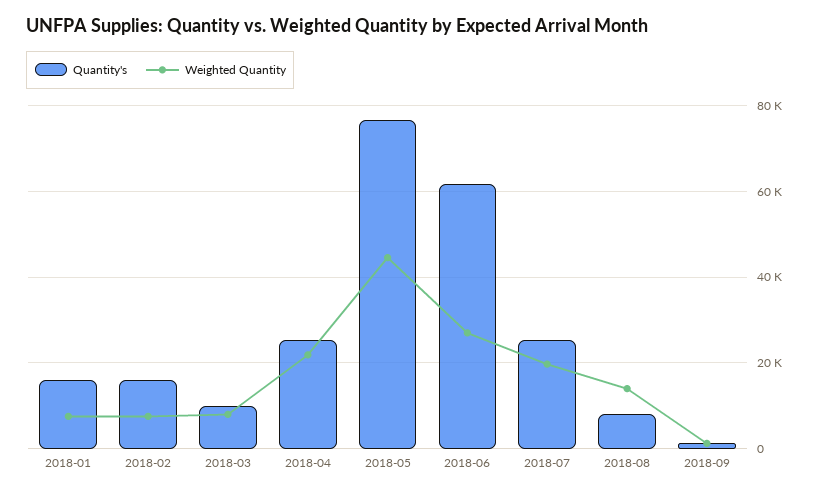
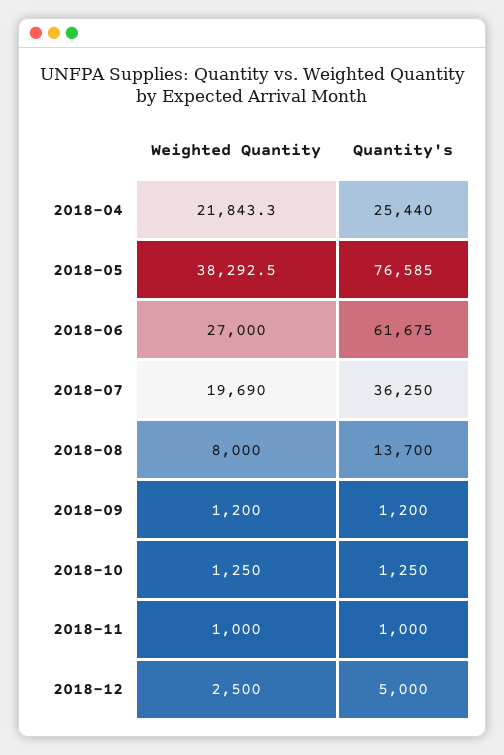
Quantity's, 2018-01: 16000 -> none
Weighted Quantity, 2018-01: 8000 -> none
Quantity's, 2018-02: 16000 -> none
Weighted Quantity, 2018-02: 8000 -> none
Quantity's, 2018-03: 10000 -> none
Weighted Quantity, 2018-03: 8000 -> none
Weighted Quantity, 2018-05: 44000 -> 38292.5
Quantity's, 2018-07: 26000 -> 36250
Quantity's, 2018-08: 8000 -> 13700
Weighted Quantity, 2018-08: 14000 -> 8000
Weighted Quantity, 2018-10: none -> 1250
Quantity's, 2018-10: none -> 1250
Weighted Quantity, 2018-11: none -> 1000
Quantity's, 2018-11: none -> 1000
Weighted Quantity, 2018-12: none -> 2500
Quantity's, 2018-12: none -> 5000

